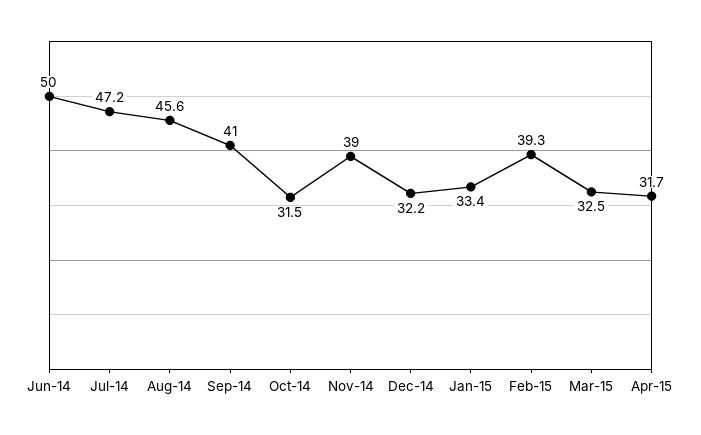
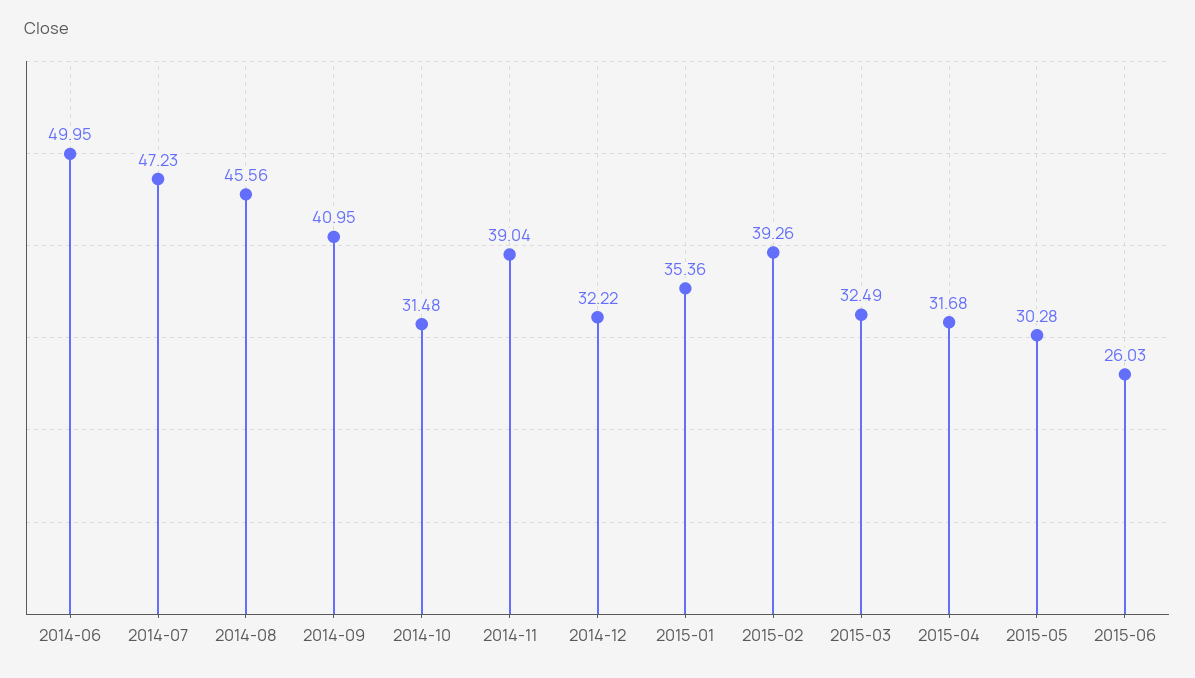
Jan-15: 33.4 -> 35.36
2015-05: none -> 30.28
2015-06: none -> 26.03

